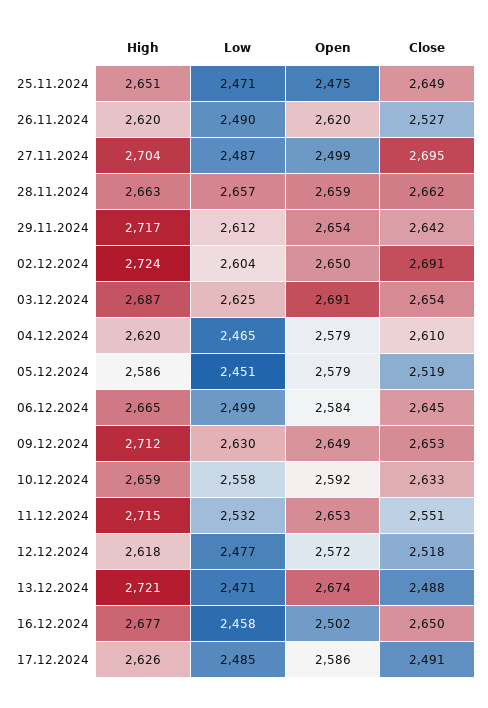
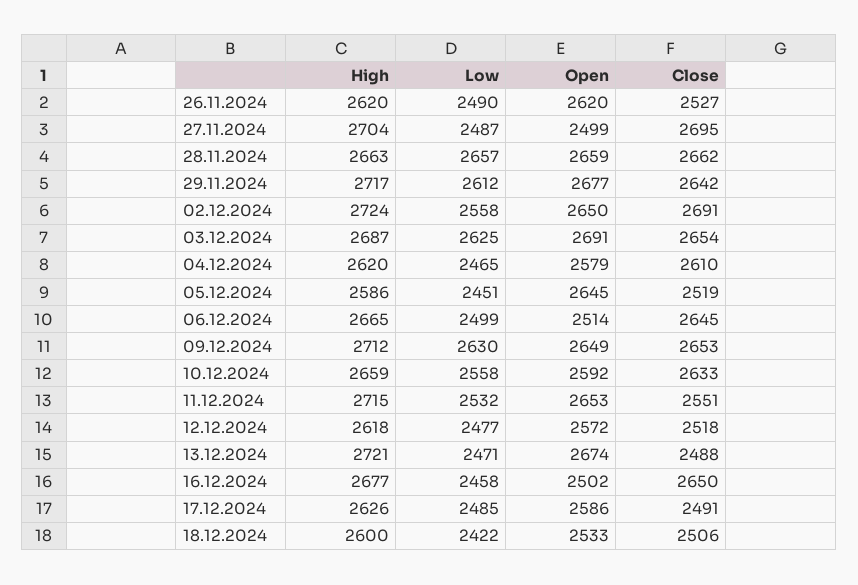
High, 25.11.2024: 2651 -> none
Low, 25.11.2024: 2471 -> none
Open, 25.11.2024: 2475 -> none
Close, 25.11.2024: 2649 -> none
Open, 29.11.2024: 2654 -> 2677
Low, 02.12.2024: 2604 -> 2558
Open, 05.12.2024: 2579 -> 2645
Open, 06.12.2024: 2584 -> 2514
High, 18.12.2024: none -> 2600
Low, 18.12.2024: none -> 2422
Open, 18.12.2024: none -> 2533
Close, 18.12.2024: none -> 2506

